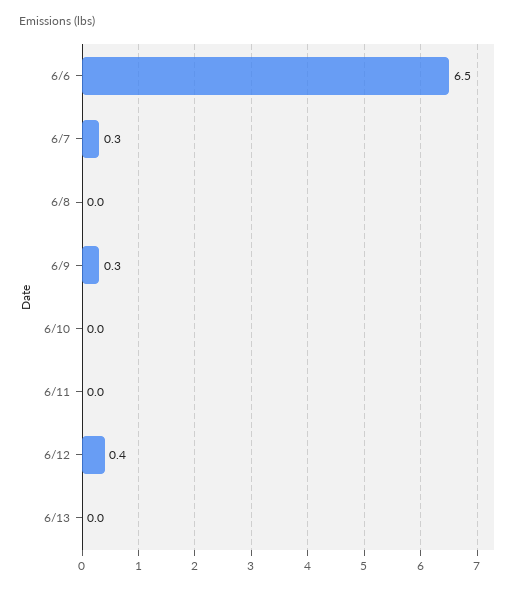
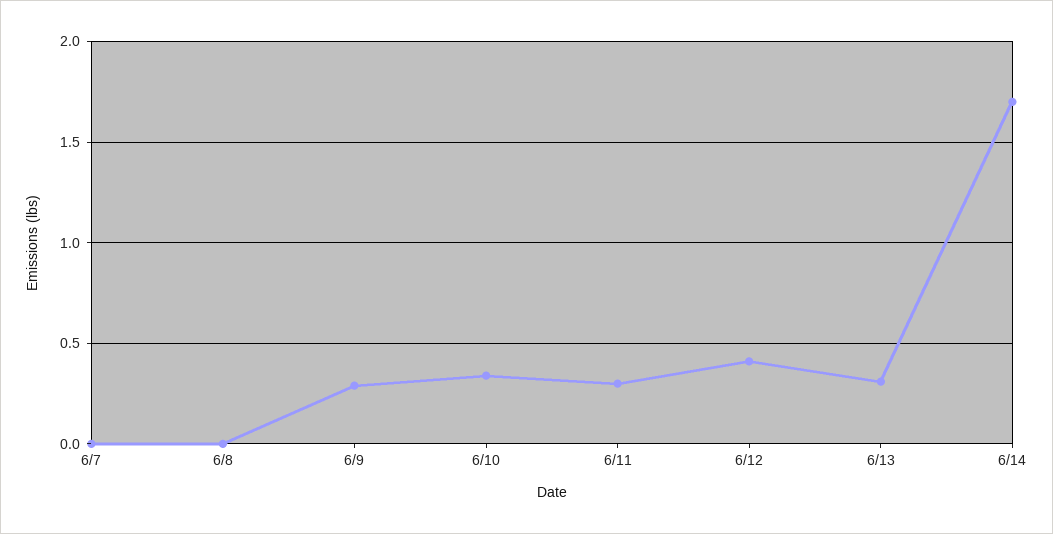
6/6: 6.5 -> none
6/7: 0.3 -> 0
6/10: 0 -> 0.35
6/11: 0 -> 0.3
6/13: 0 -> 0.3
6/14: none -> 1.7

